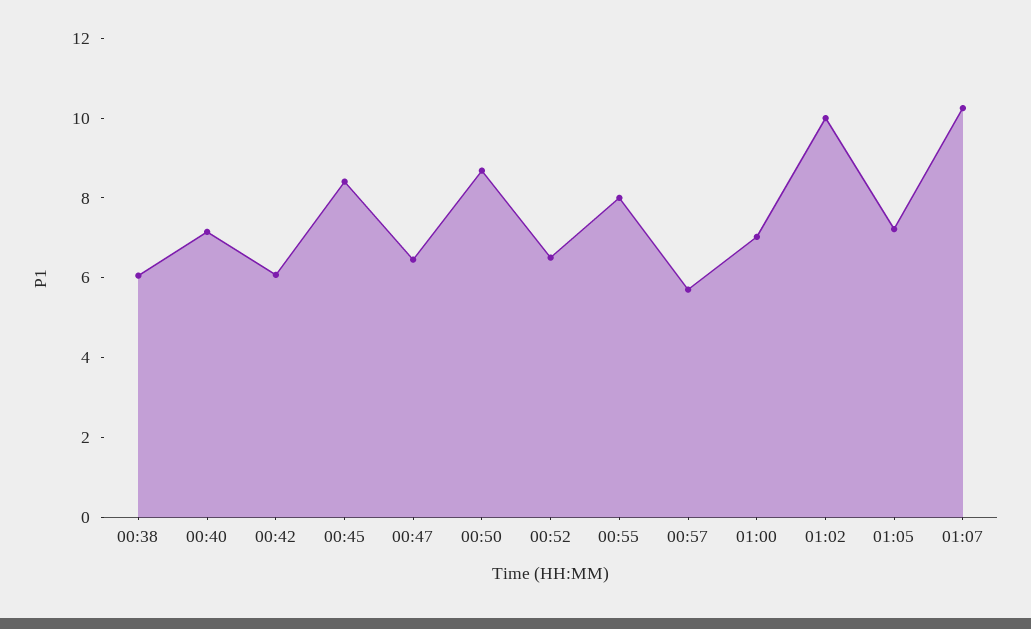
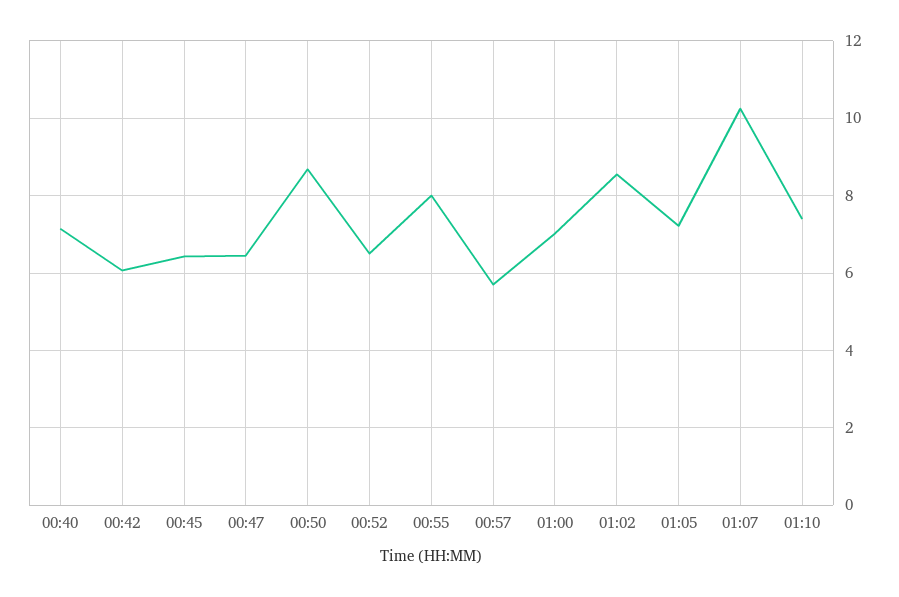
00:38: 6 -> none
00:45: 8.5 -> 6.4
01:02: 10 -> 8.6
01:10: none -> 7.4

